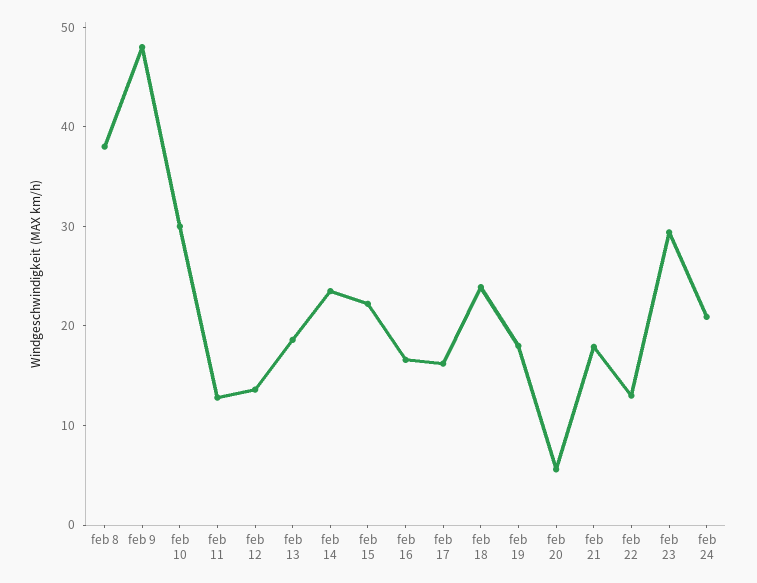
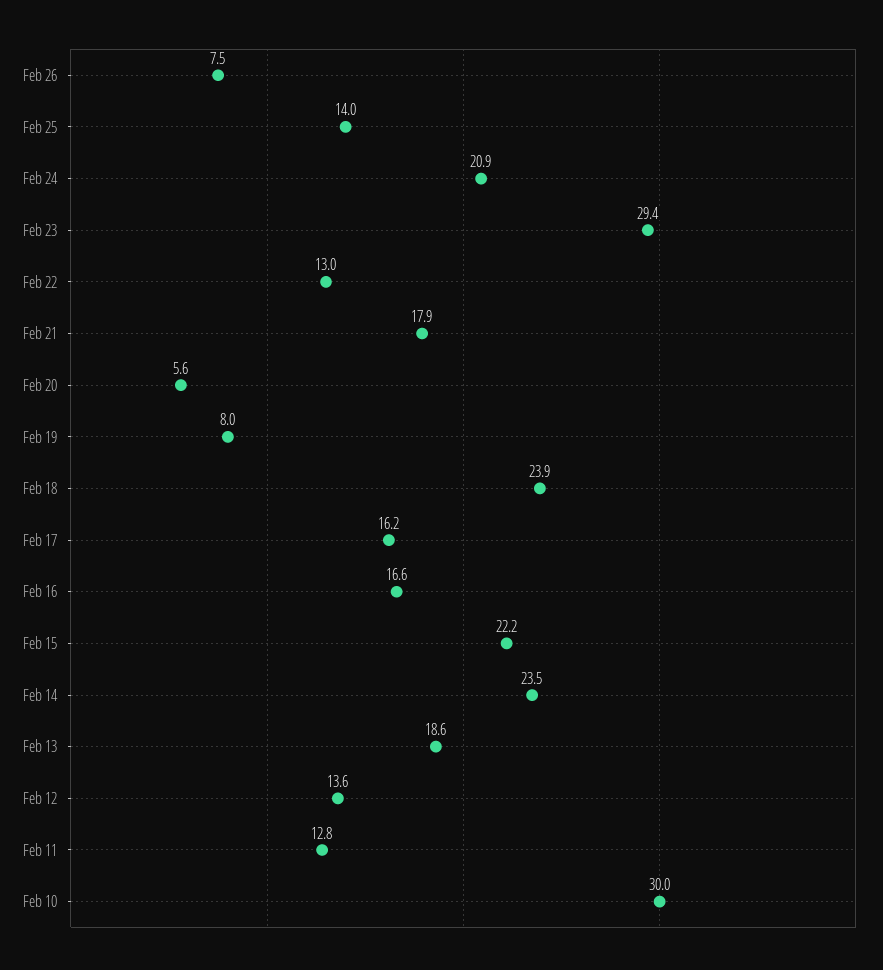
feb 8: 38 -> none
feb 9: 48 -> none
feb 19: 18 -> 8
Feb 26: none -> 7.5
Feb 25: none -> 14

